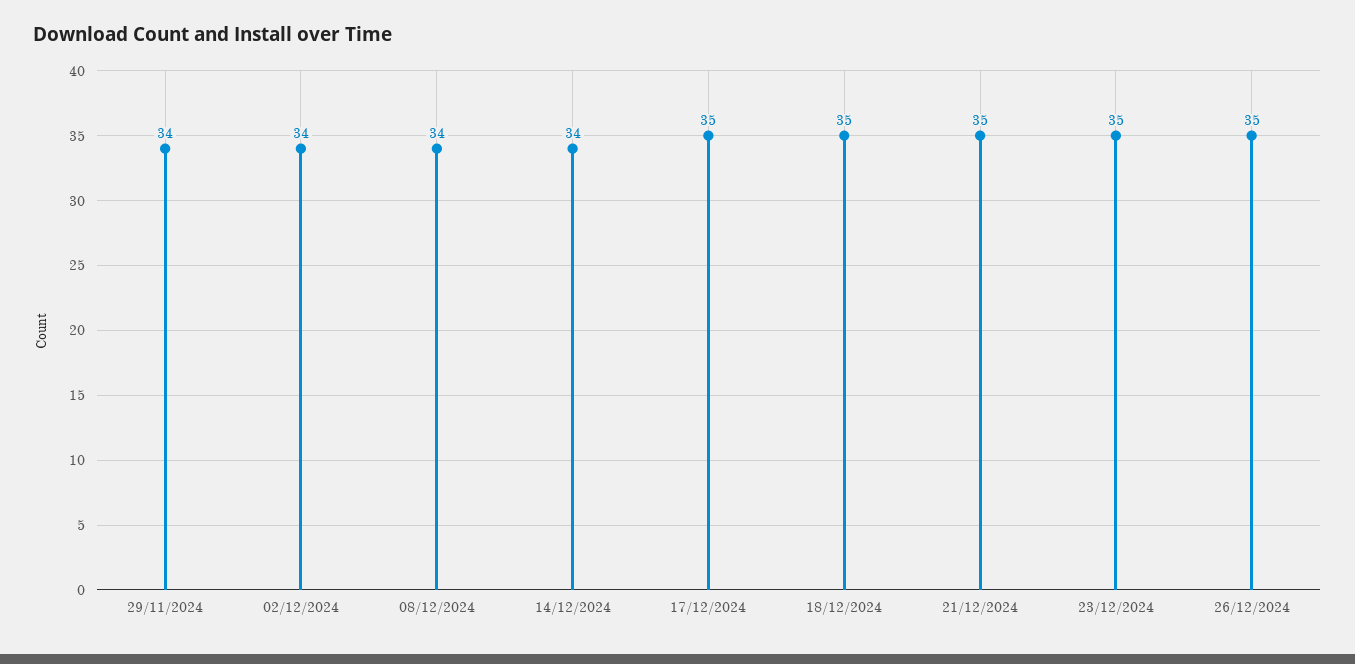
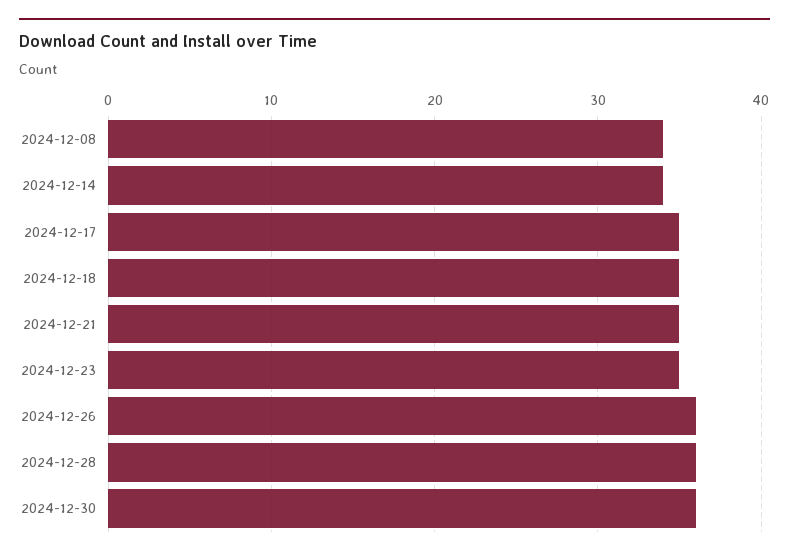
29/11/2024: 34 -> none
02/12/2024: 34 -> none
26/12/2024: 35 -> 36
2024-12-28: none -> 36
2024-12-30: none -> 36

